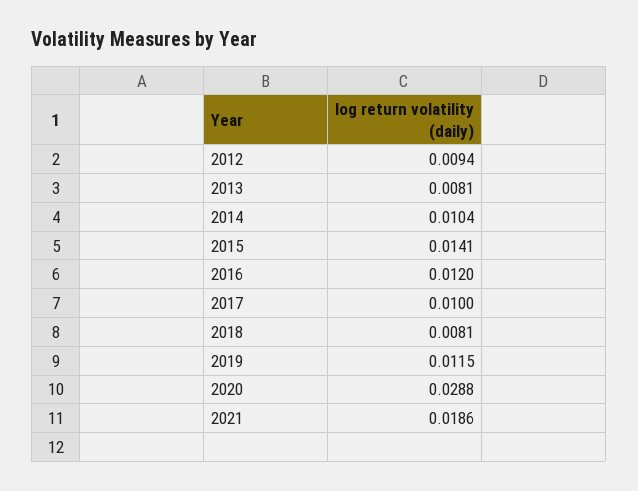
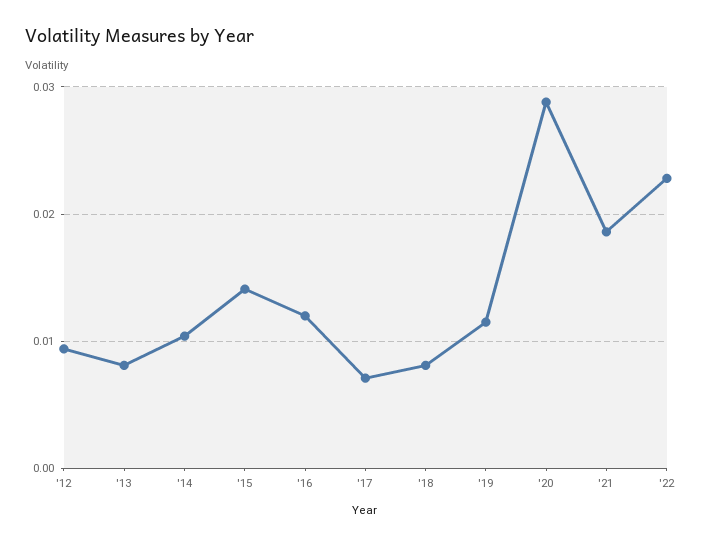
2017: 0.01 -> 0.007
'22: none -> 0.023

